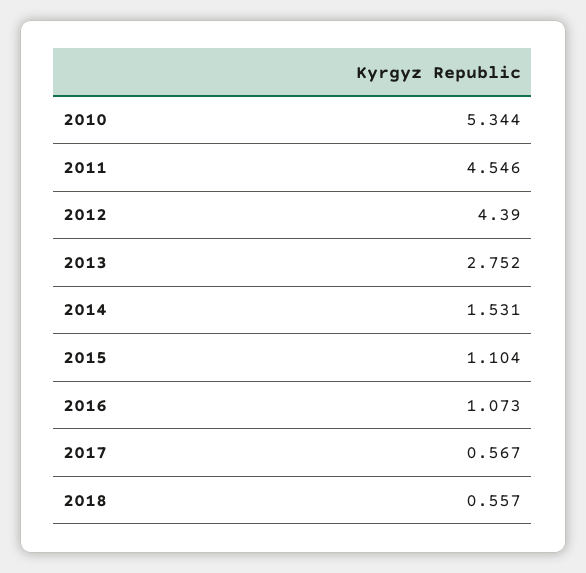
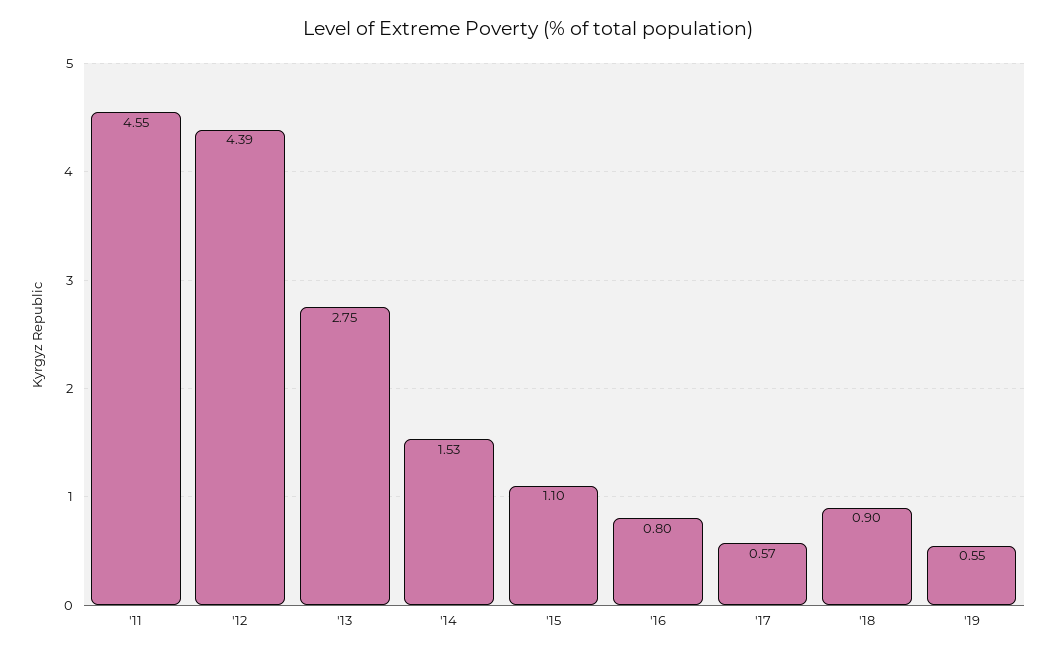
2010: 5.344 -> none
2016: 1.073 -> 0.8
2018: 0.557 -> 0.9
'19: none -> 0.55

